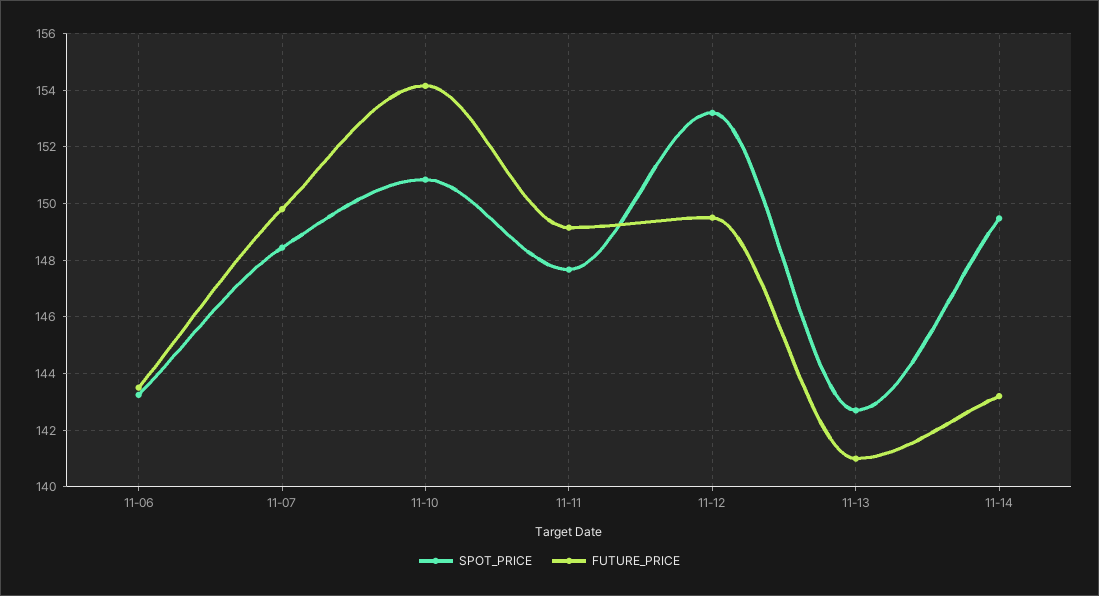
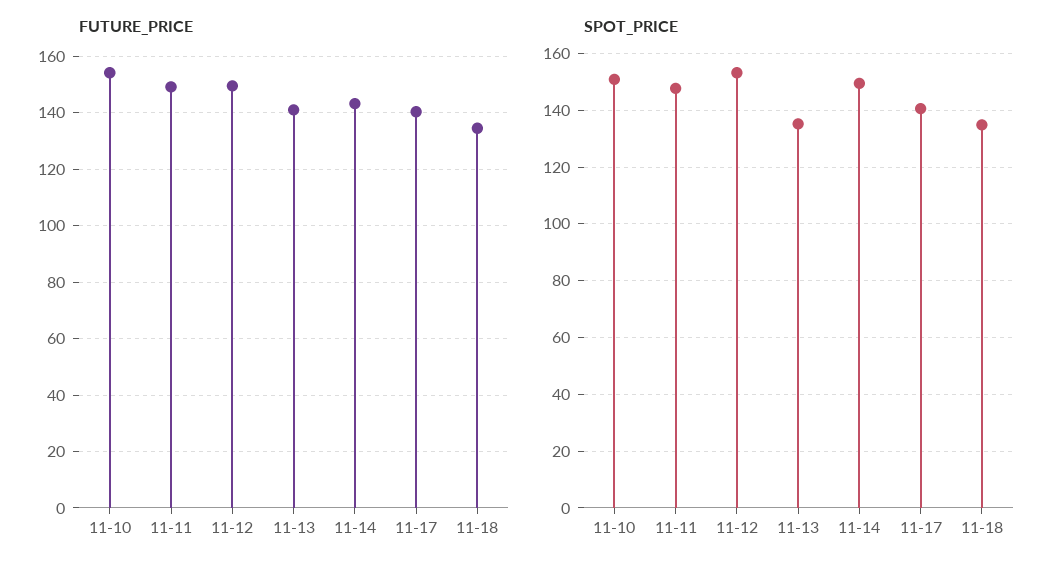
SPOT_PRICE, 11-06: 143.25 -> none
FUTURE_PRICE, 11-06: 143.5 -> none
SPOT_PRICE, 11-07: 148.5 -> none
FUTURE_PRICE, 11-07: 149.75 -> none
SPOT_PRICE, 11-13: 142.75 -> 135
FUTURE_PRICE, 11-17: none -> 140
FUTURE_PRICE, 11-18: none -> 135
SPOT_PRICE, 11-17: none -> 140
SPOT_PRICE, 11-18: none -> 135

